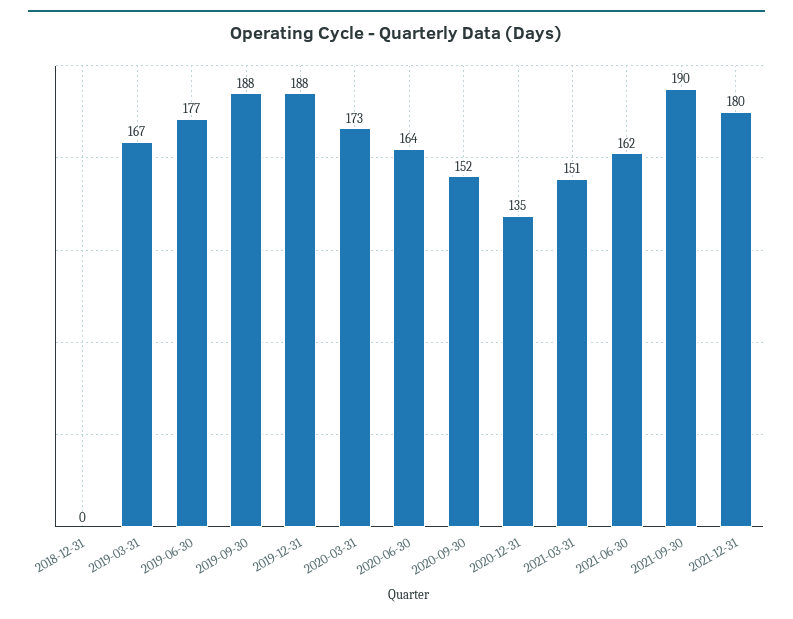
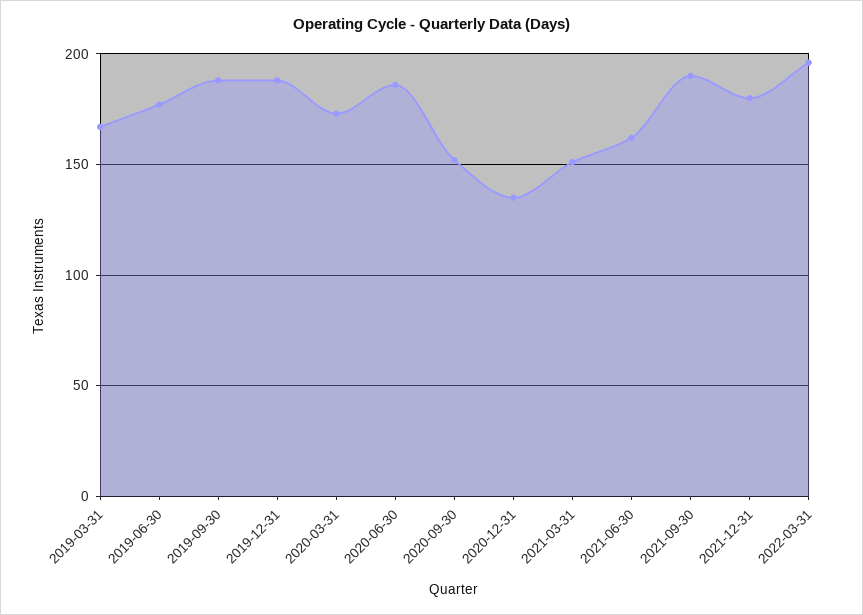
2018-12-31: 0 -> none
2020-06-30: 164 -> 185
2022-03-31: none -> 195

